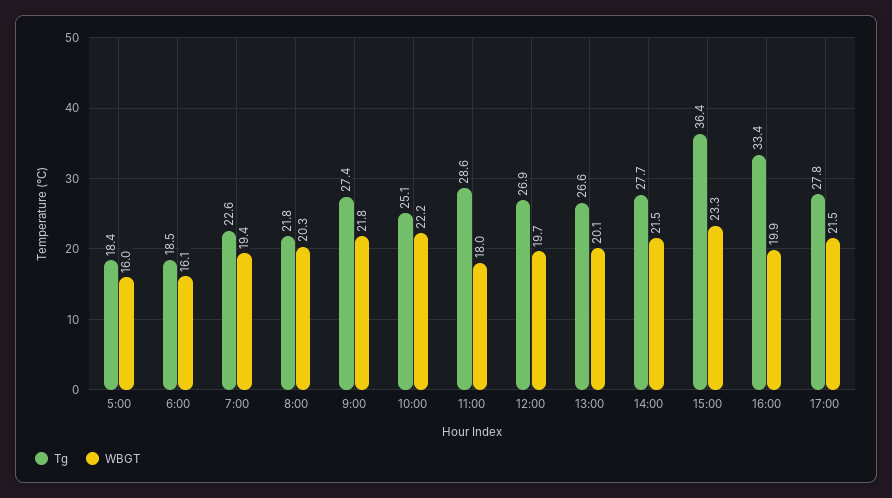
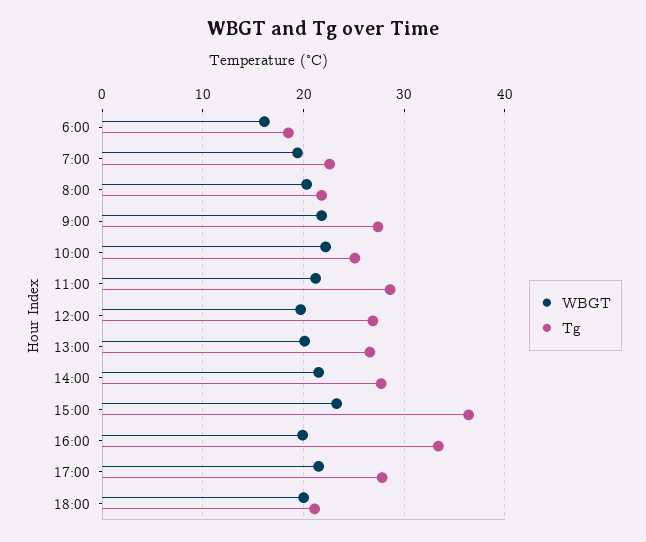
Tg, 5:00: 18.4 -> none
WBGT, 5:00: 16 -> none
WBGT, 11:00: 18 -> 21
WBGT, 18:00: none -> 20
Tg, 18:00: none -> 21

